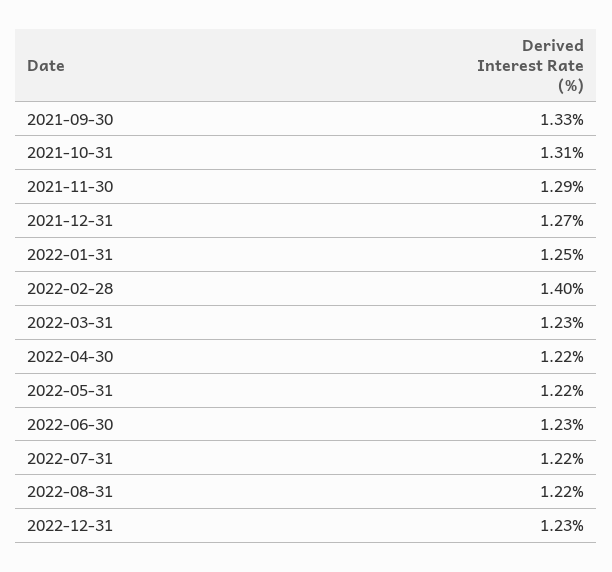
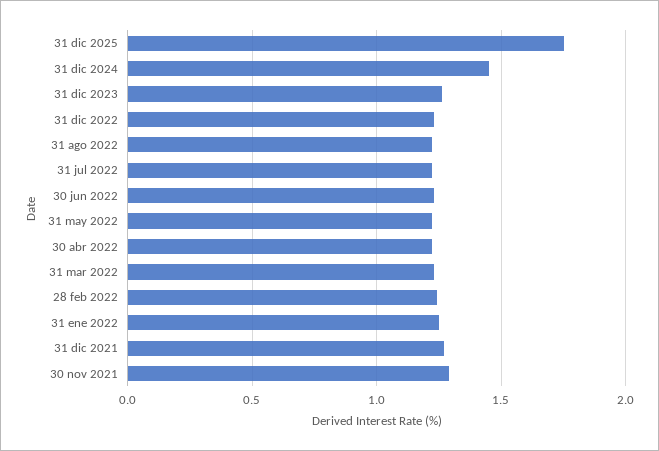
2021-09-30: 1.33 -> none
2021-10-31: 1.31 -> none
2022-02-28: 1.4 -> 1.25
31 dic 2025: none -> 1.75
31 dic 2024: none -> 1.45
31 dic 2023: none -> 1.25

